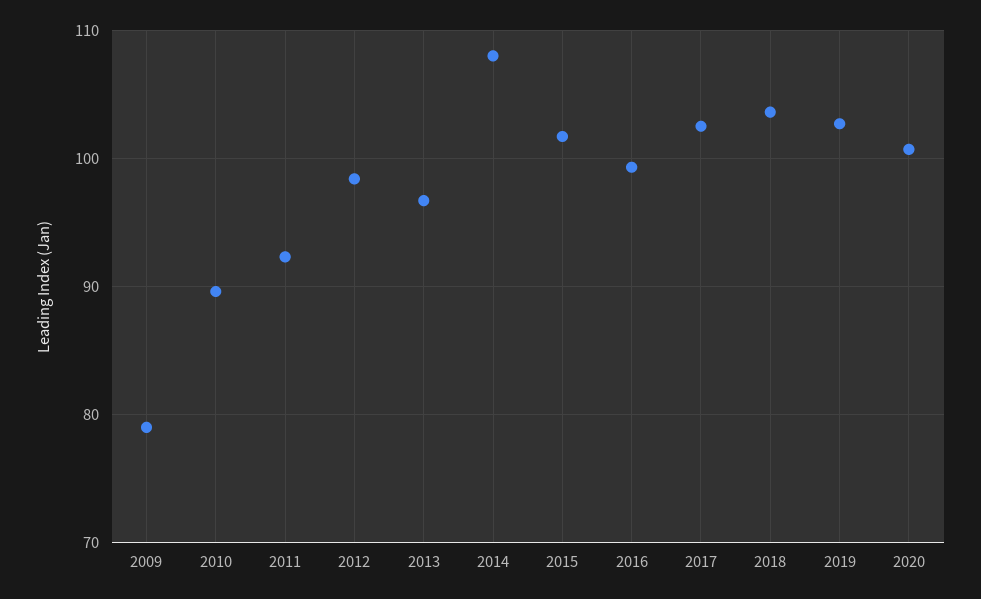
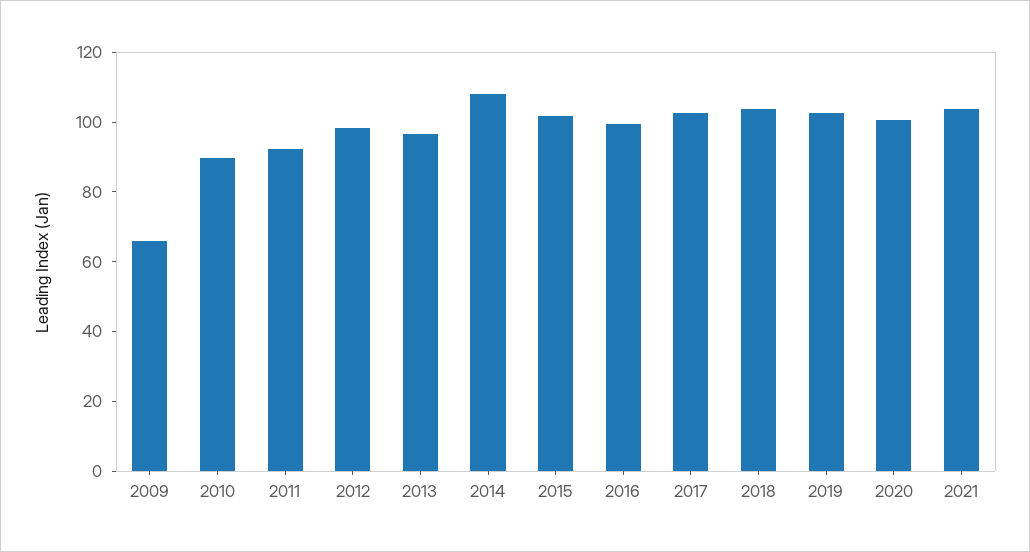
2009: 79 -> 65
2021: none -> 105

